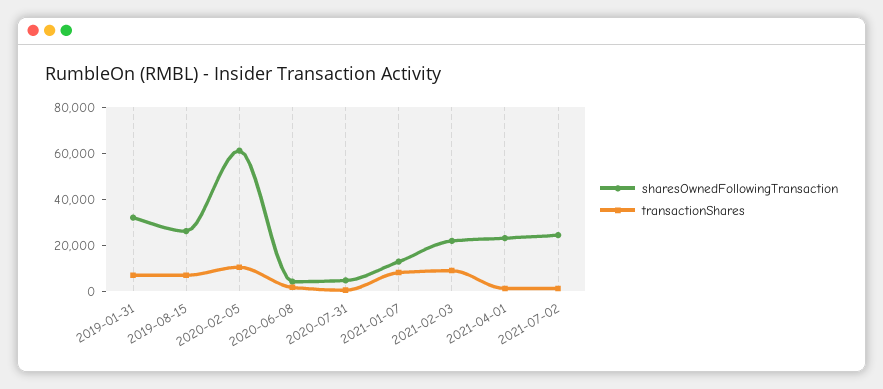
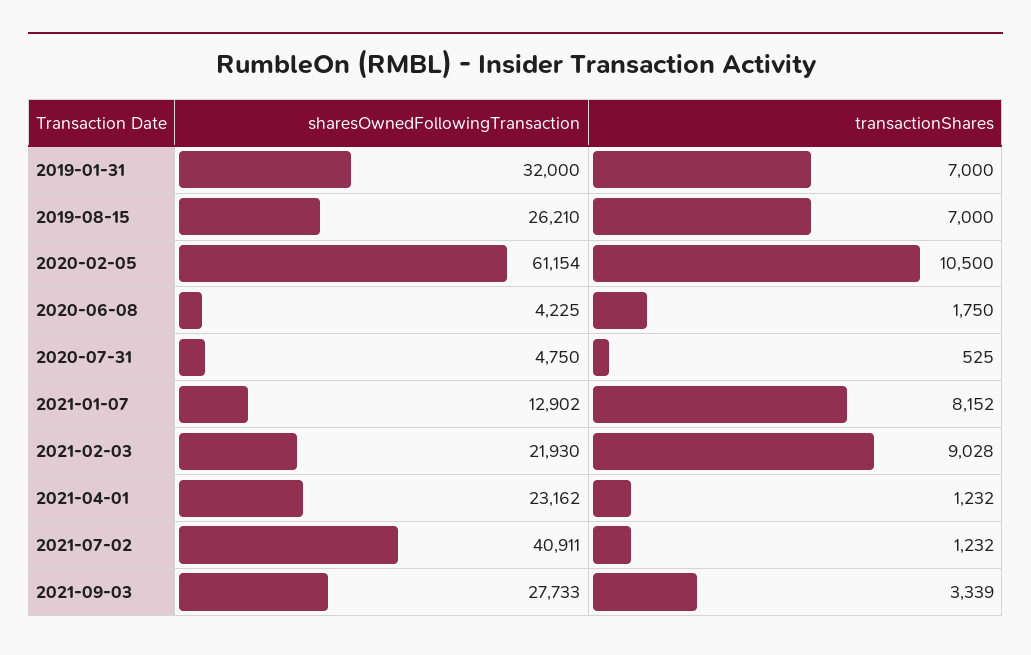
sharesOwnedFollowingTransaction, 2021-07-02: 25000 -> 40911
sharesOwnedFollowingTransaction, 2021-09-03: none -> 27733
transactionShares, 2021-09-03: none -> 3339

